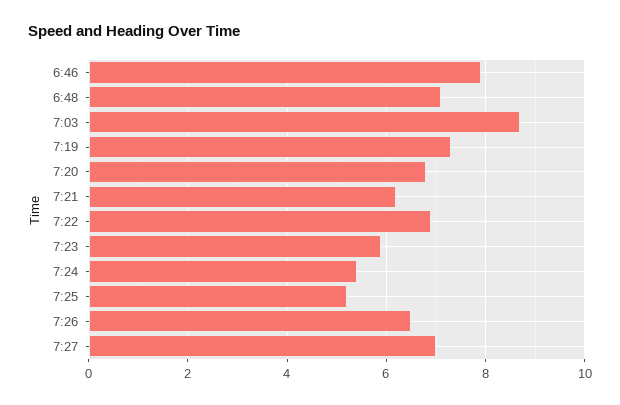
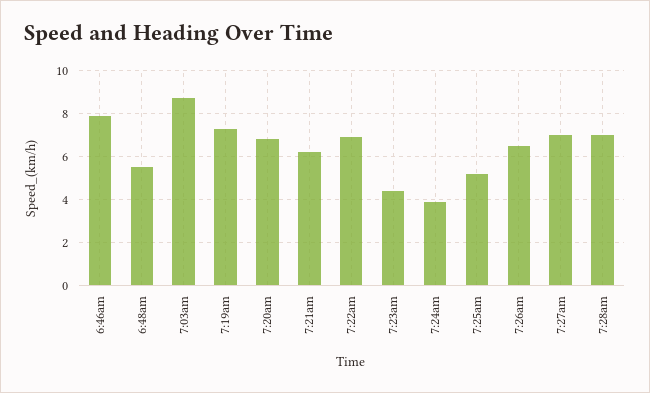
6:48: 7 -> 5.5
7:23: 6 -> 4.5
7:24: 5.5 -> 4
7:28am: none -> 7

